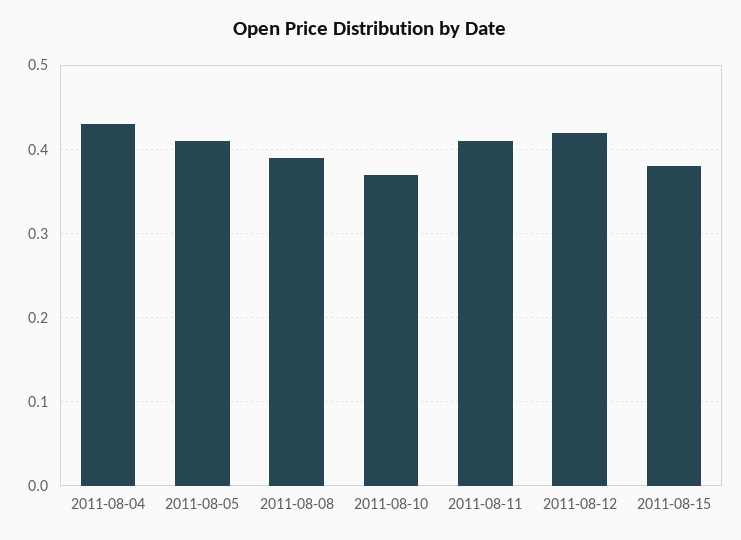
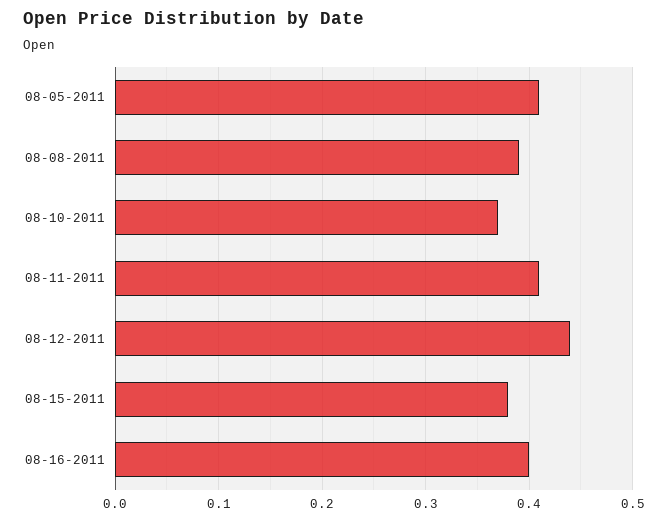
2011-08-04: 0.43 -> none
2011-08-12: 0.42 -> 0.44
08-16-2011: none -> 0.4

